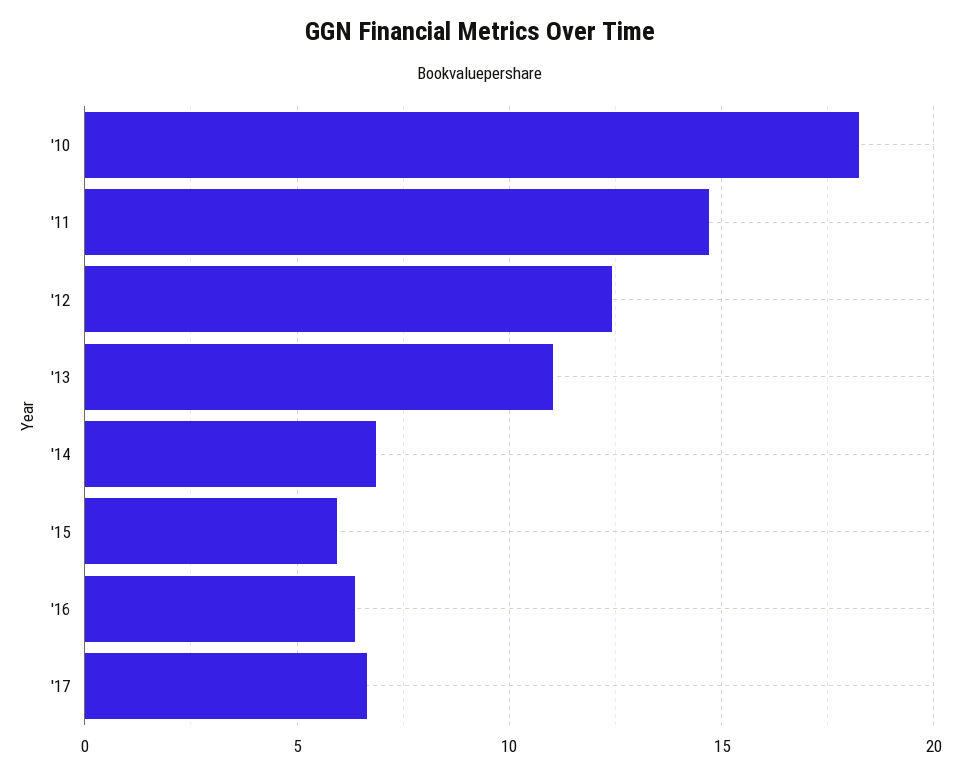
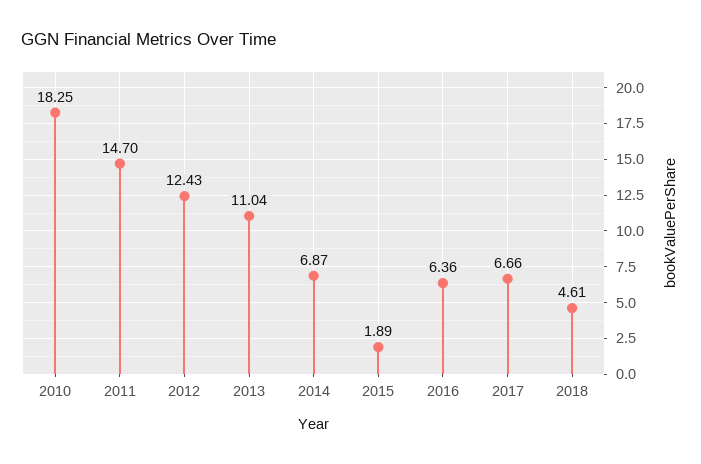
'15: 6 -> 1.89
2018: none -> 4.61

